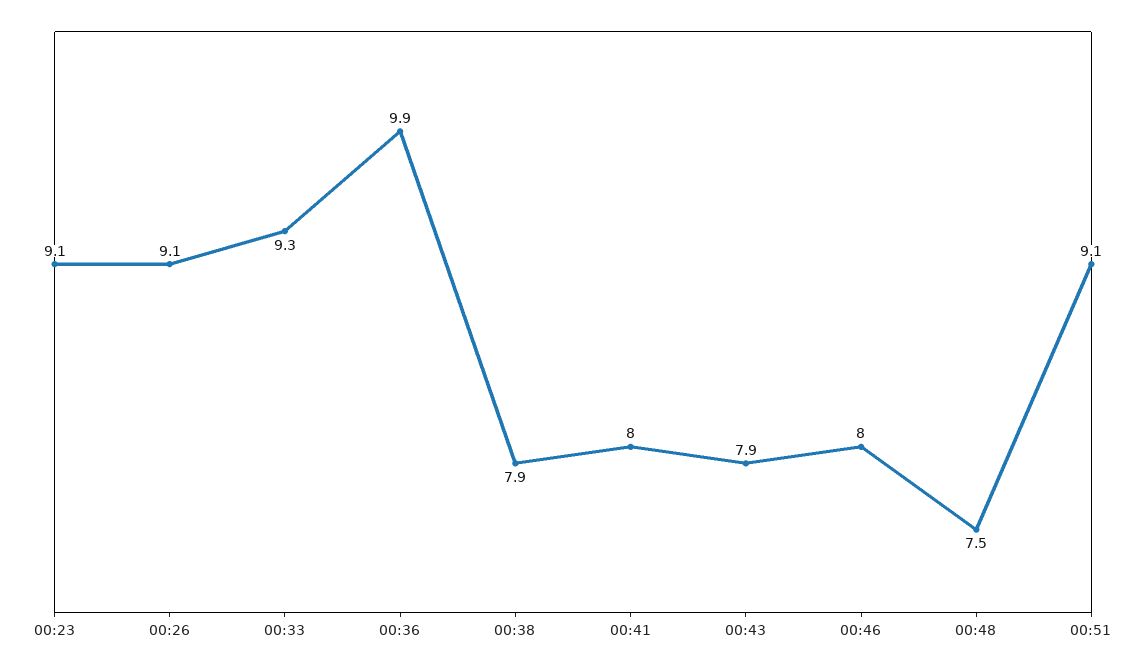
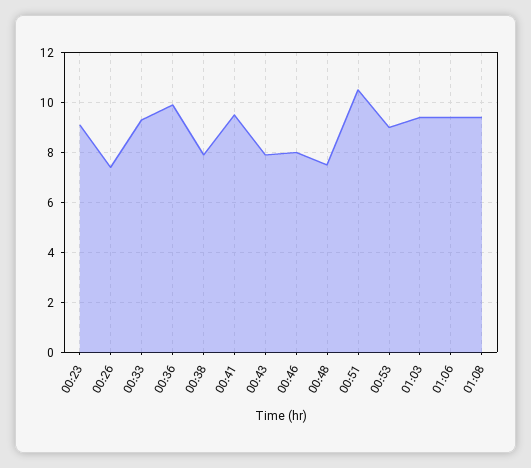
00:26: 9.1 -> 7.5
00:41: 8 -> 9.5
00:51: 9.1 -> 10.5
00:53: none -> 9
01:03: none -> 9.5
01:06: none -> 9.5
01:08: none -> 9.5

